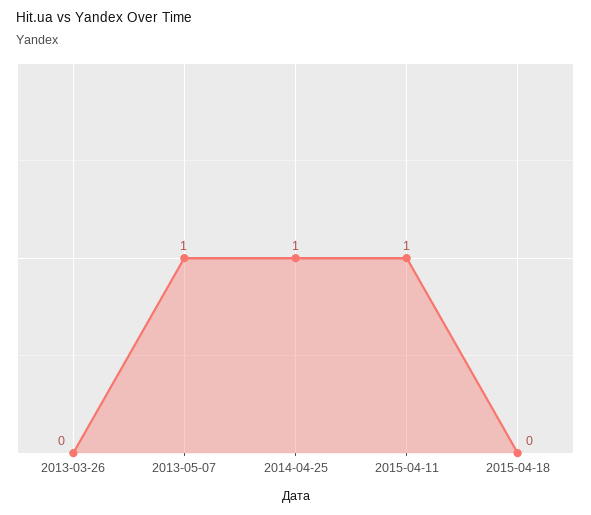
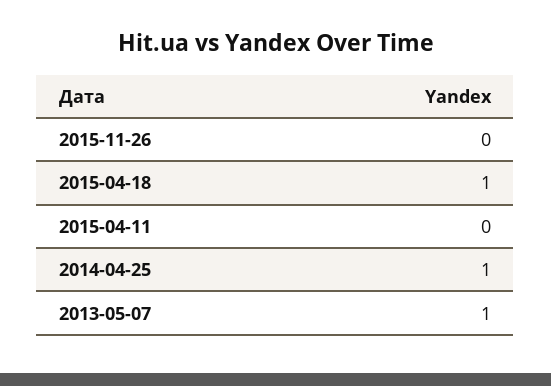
2013-03-26: 0 -> none
2015-04-11: 1 -> 0
2015-04-18: 0 -> 1
2015-11-26: none -> 0

